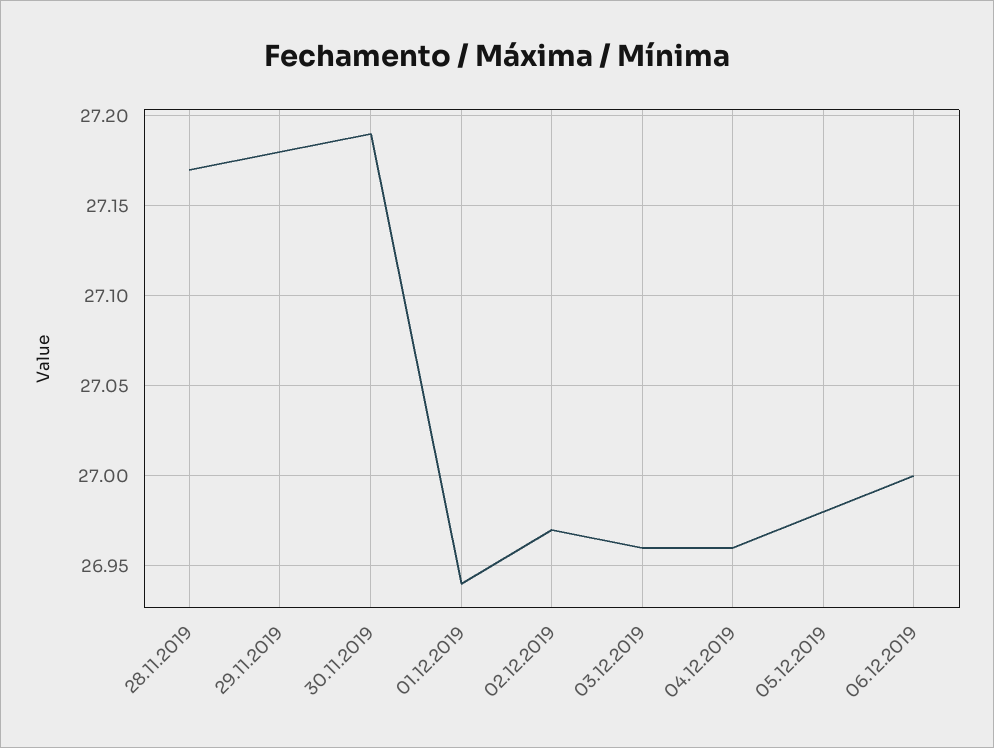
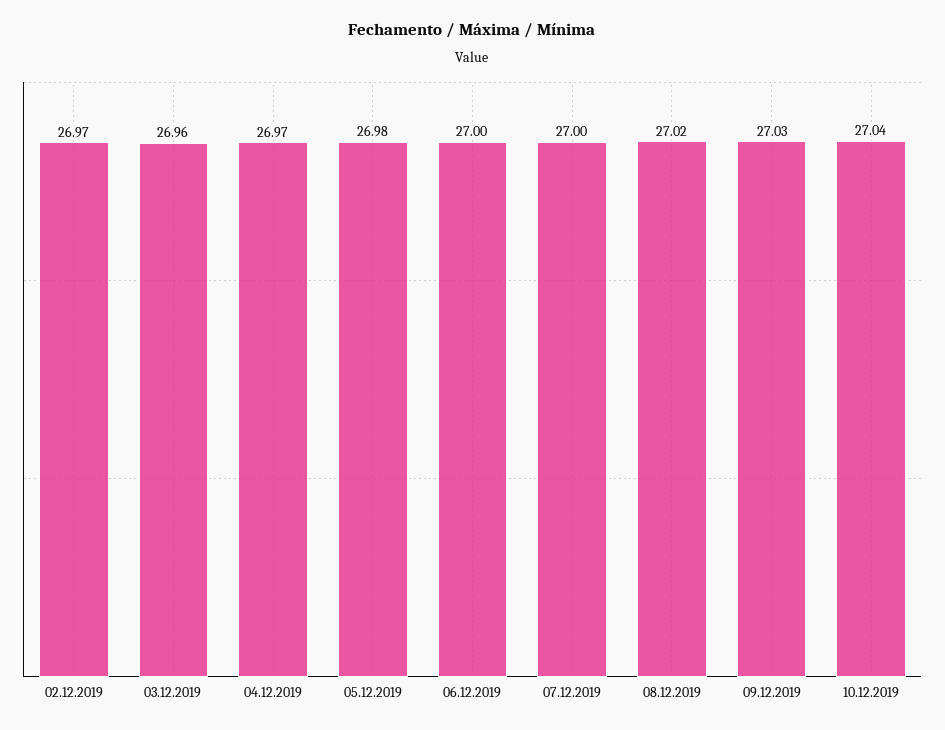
28.11.2019: 27.17 -> none
29.11.2019: 27.18 -> none
30.11.2019: 27.19 -> none
01.12.2019: 26.94 -> none
04.12.2019: 26.96 -> 26.97
07.12.2019: none -> 27
08.12.2019: none -> 27.02
09.12.2019: none -> 27.03
10.12.2019: none -> 27.04

